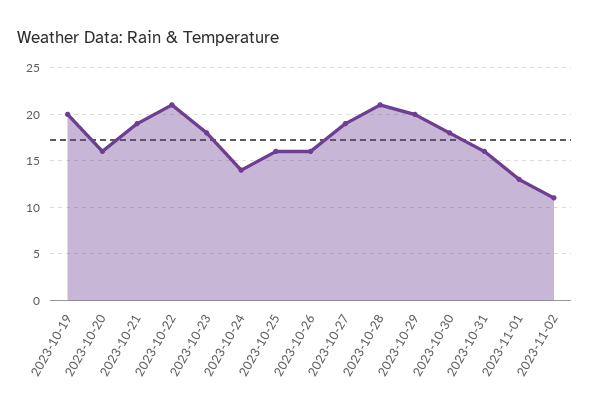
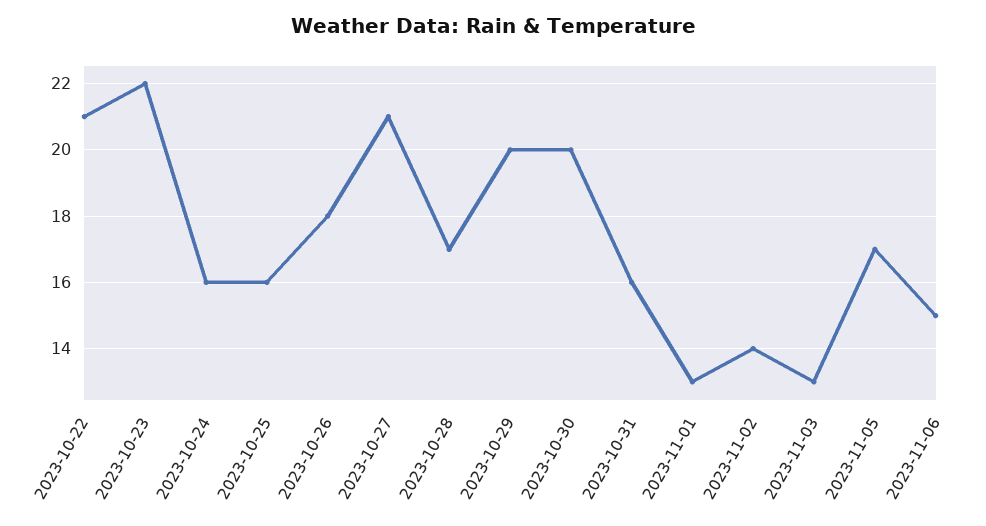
2023-10-19: 20 -> none
2023-10-20: 16 -> none
2023-10-21: 19 -> none
2023-10-23: 18 -> 22
2023-10-24: 14 -> 16
2023-10-26: 16 -> 18
2023-10-27: 19 -> 21
2023-10-28: 21 -> 17
2023-10-30: 18 -> 20
2023-11-02: 11 -> 14
2023-11-03: none -> 13
2023-11-05: none -> 17
2023-11-06: none -> 15

